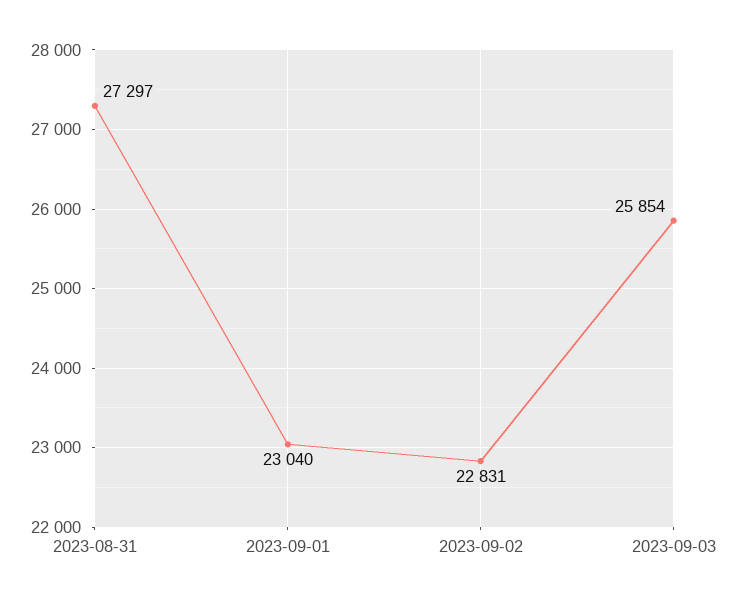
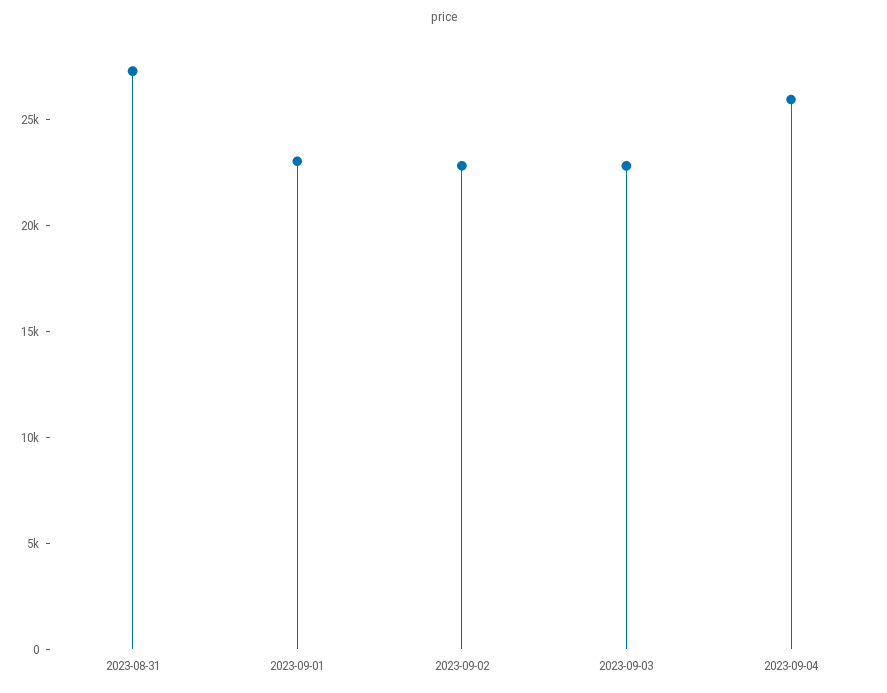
2023-09-03: 25854 -> 23000
2023-09-04: none -> 26000

